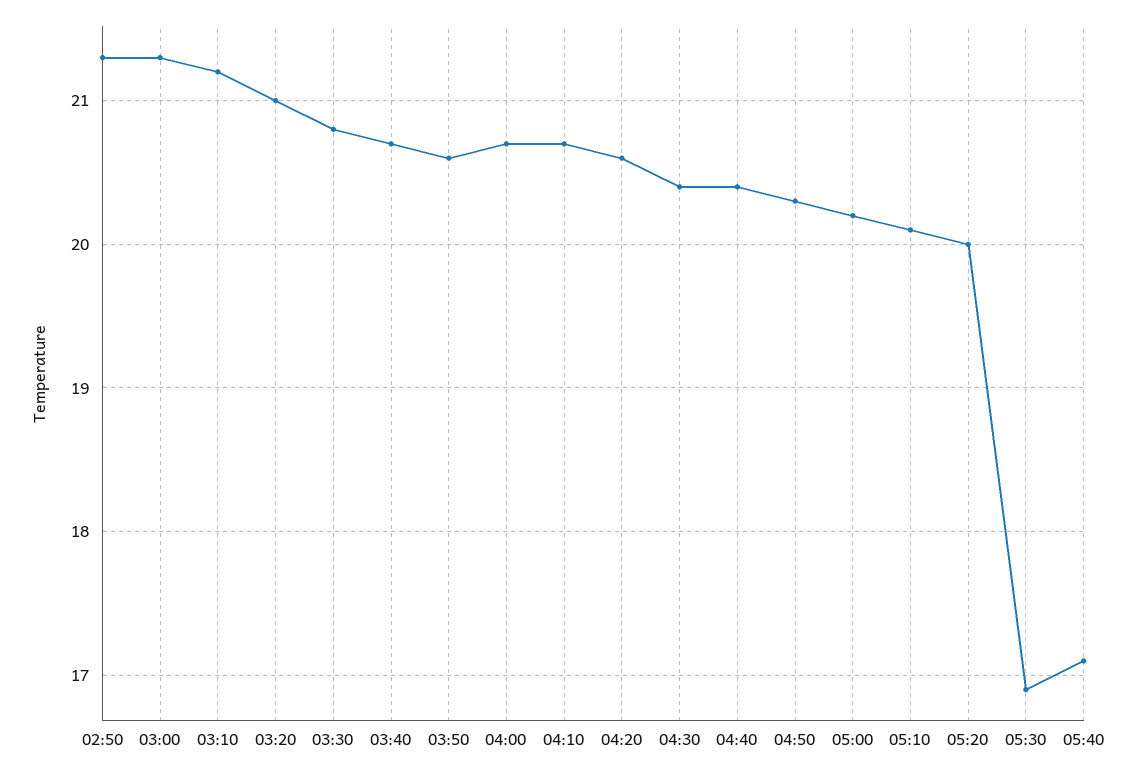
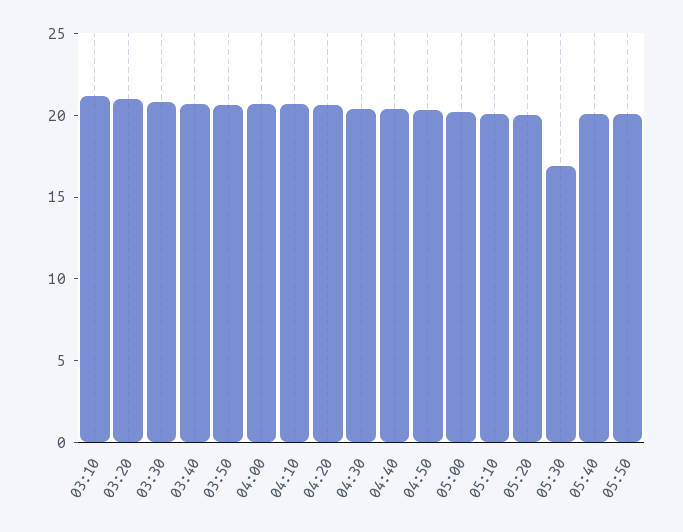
02:50: 21.3 -> none
03:00: 21.3 -> none
05:40: 17.1 -> 20
05:50: none -> 20

